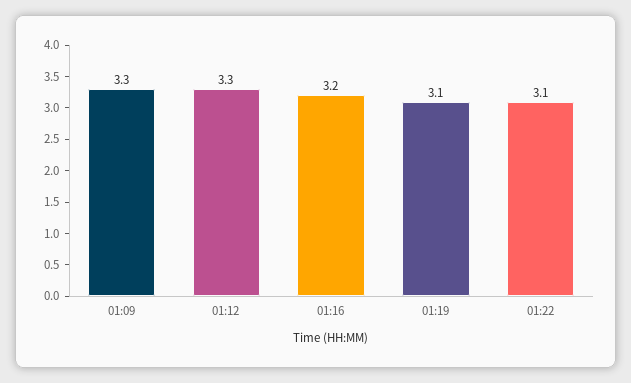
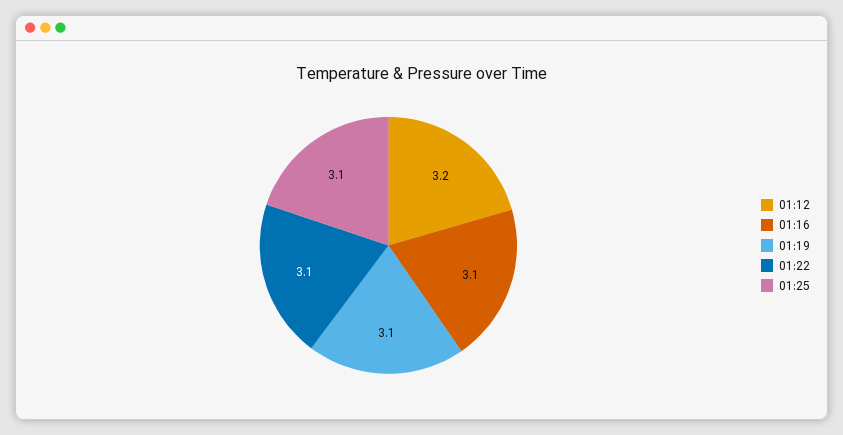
01:09: 3.3 -> none
01:12: 3.3 -> 3.2
01:16: 3.2 -> 3.1
01:25: none -> 3.1

